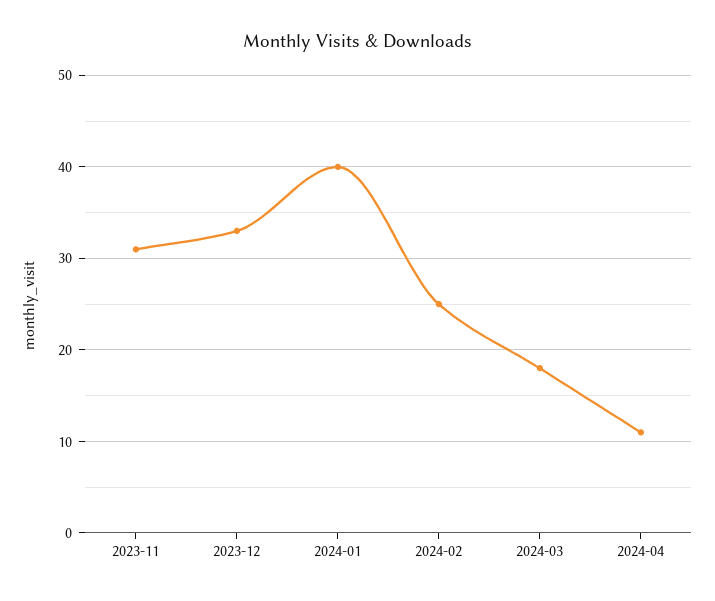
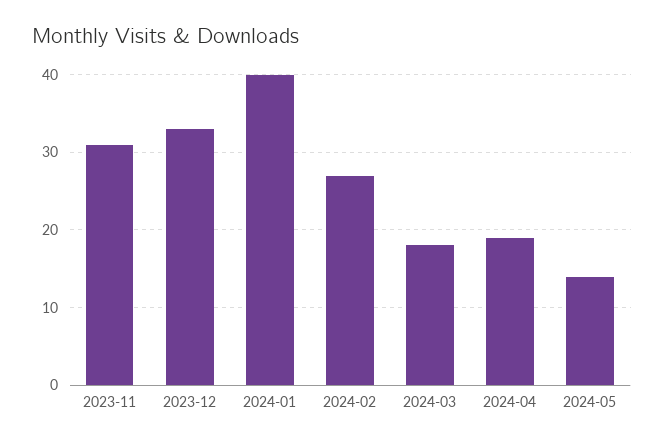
2024-02: 25 -> 27
2024-04: 11 -> 19
2024-05: none -> 14

